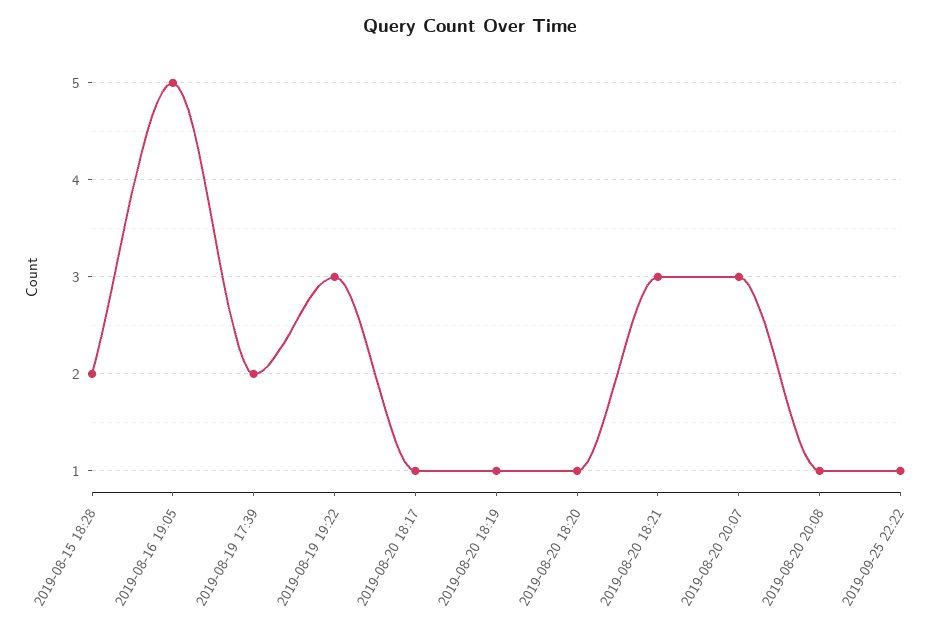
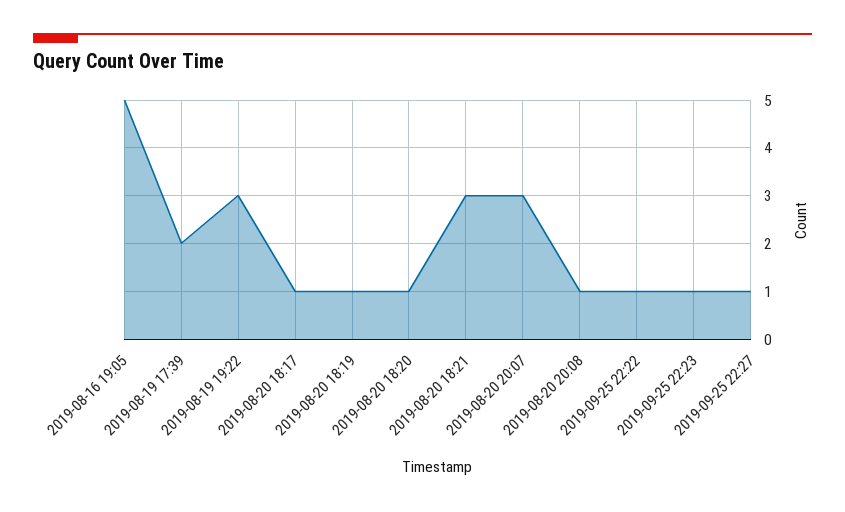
2019-08-15 18:28: 2 -> none
2019-09-25 22:23: none -> 1
2019-09-25 22:27: none -> 1

